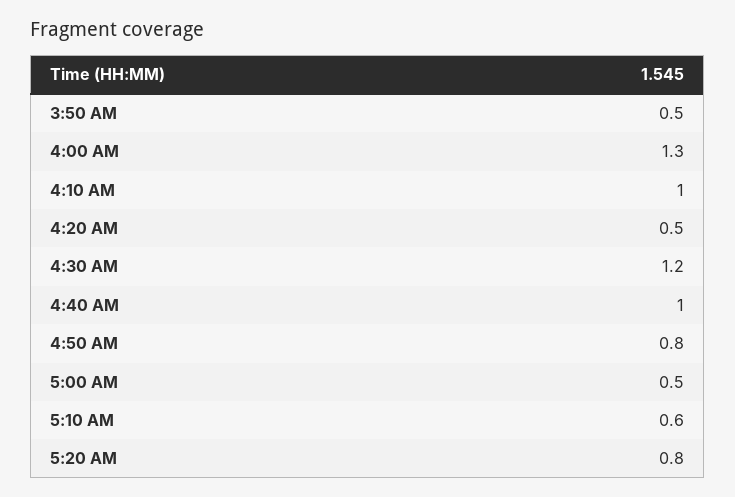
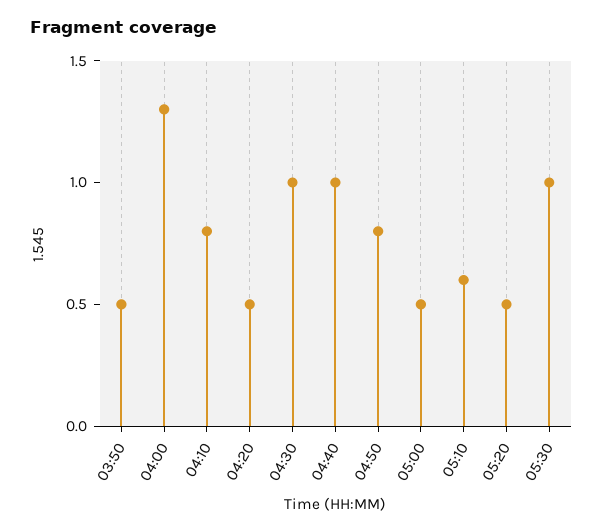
4:10 AM: 1 -> 0.8
4:30 AM: 1.2 -> 1
5:20 AM: 0.8 -> 0.5
05:30: none -> 1

